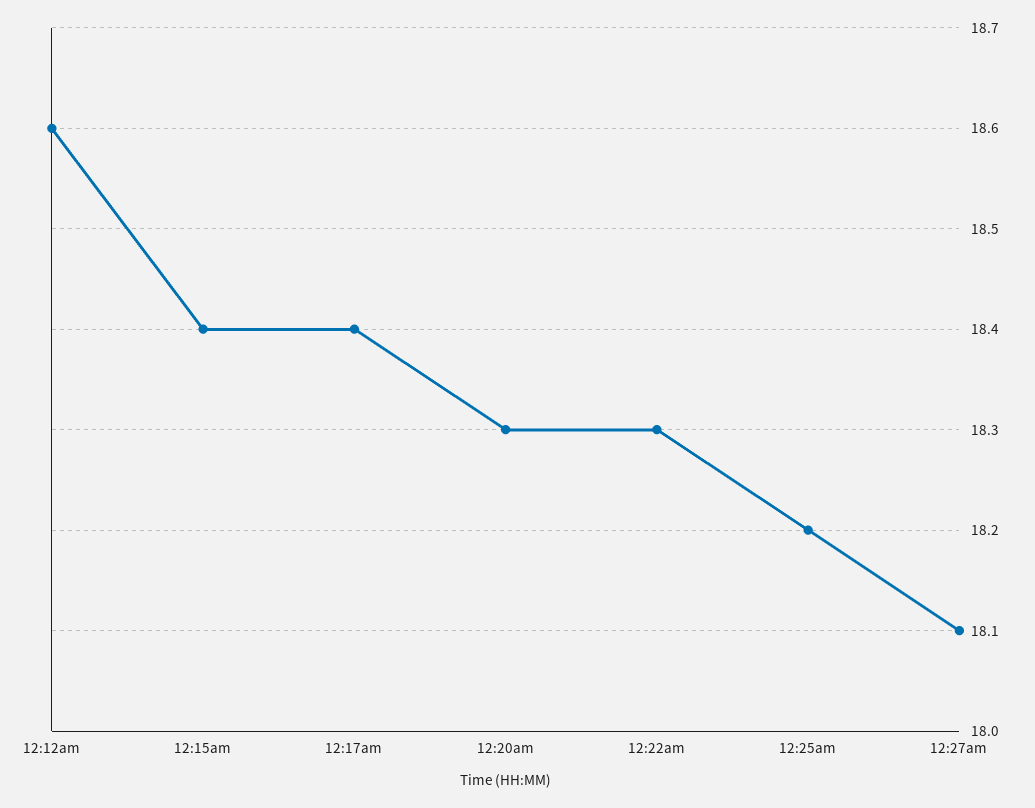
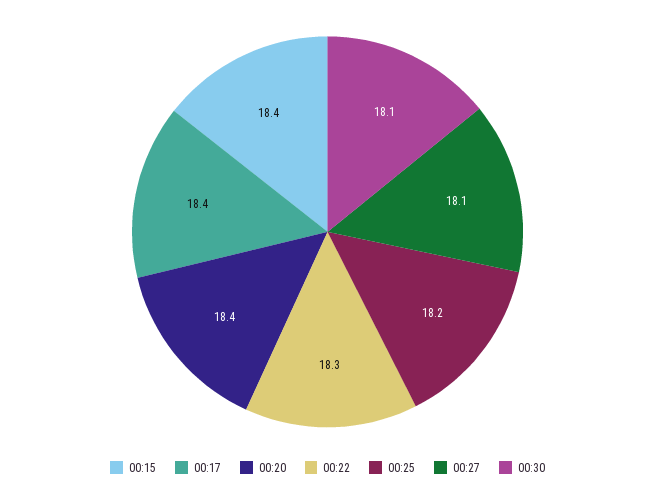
12:12am: 18.6 -> none
12:20am: 18.3 -> 18.4
00:30: none -> 18.1

